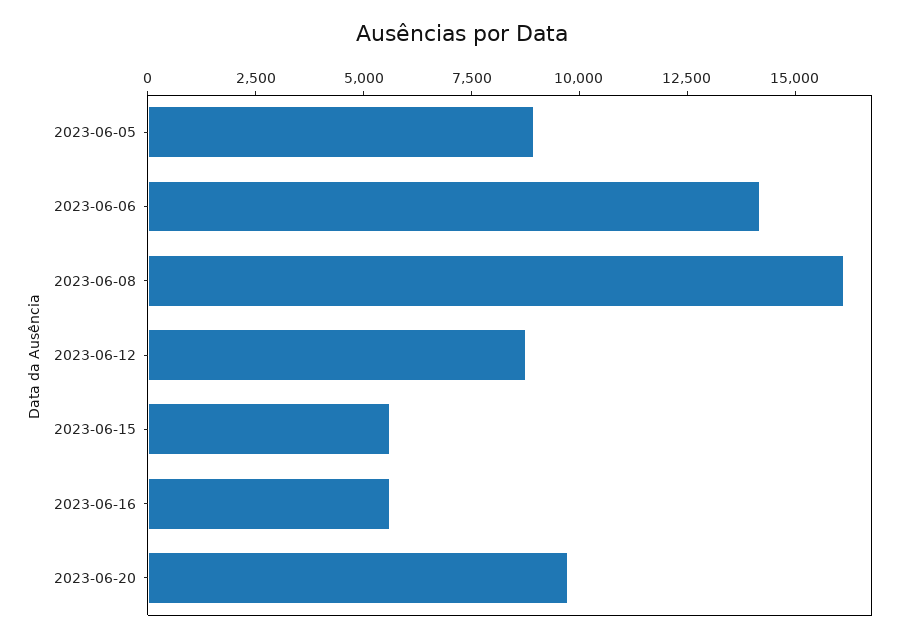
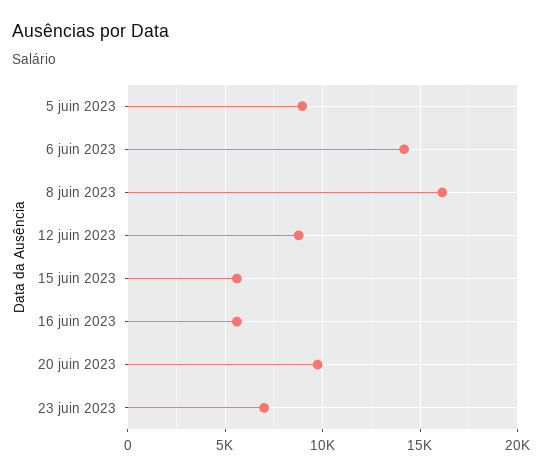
23 juin 2023: none -> 7000

